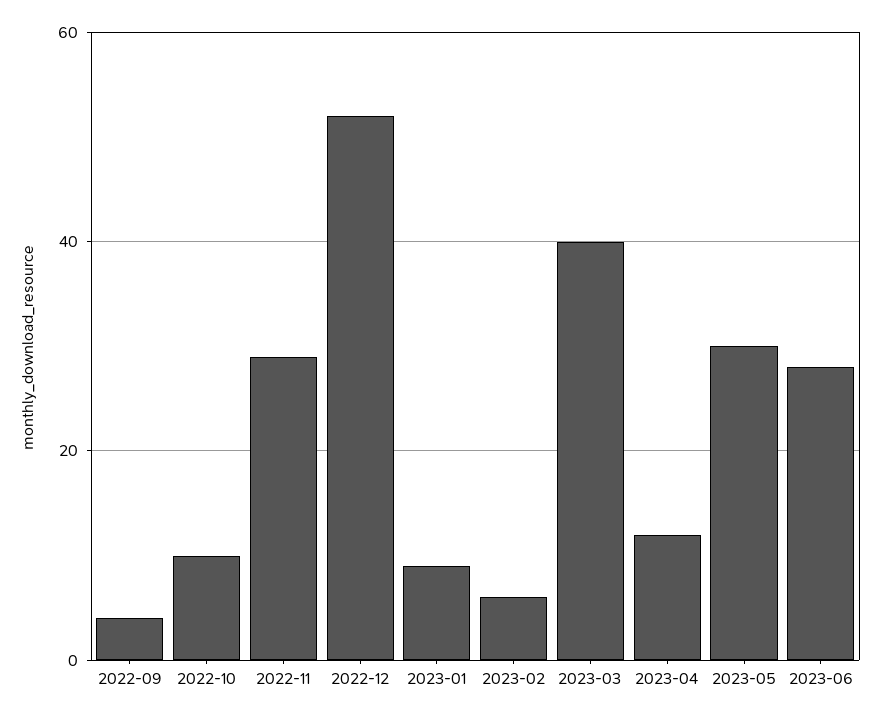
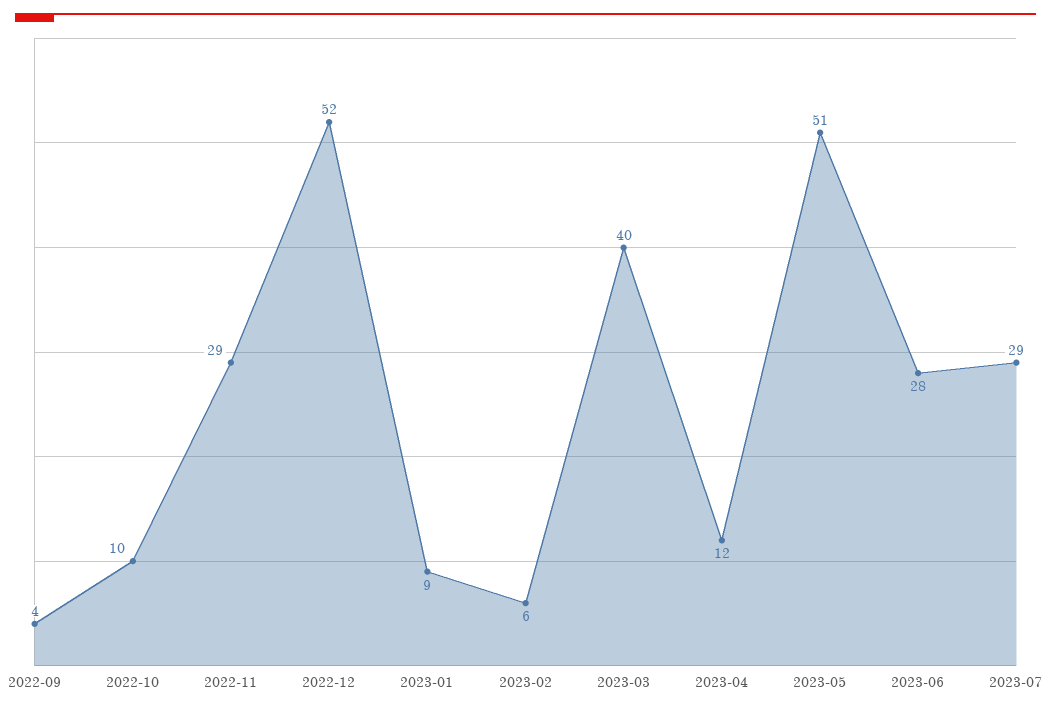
2023-05: 30 -> 51
2023-07: none -> 29

